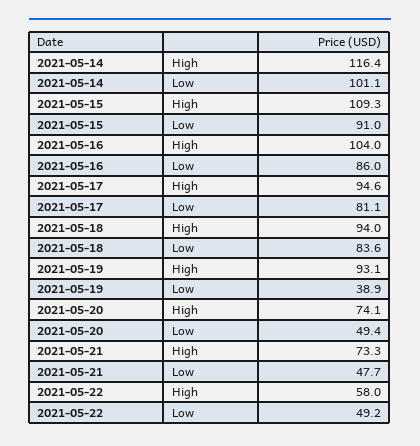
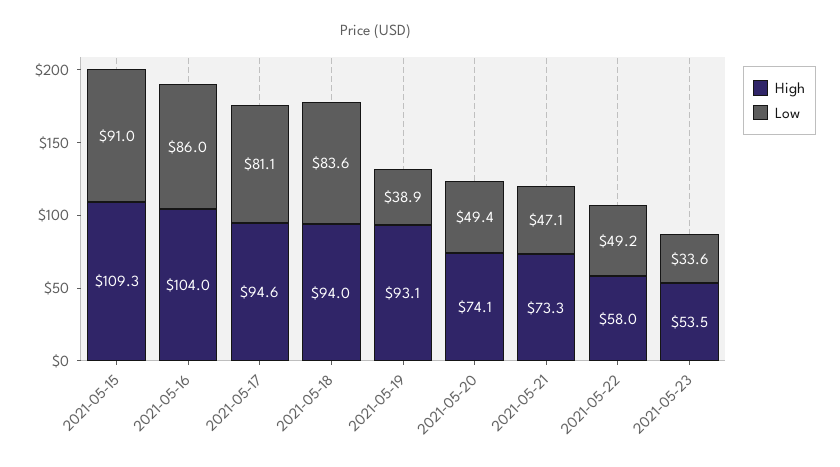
High, 2021-05-14: 116.4 -> none
Low, 2021-05-14: 101.1 -> none
Low, 2021-05-21: 47.7 -> 47.1
High, 2021-05-23: none -> 53.5
Low, 2021-05-23: none -> 33.6

